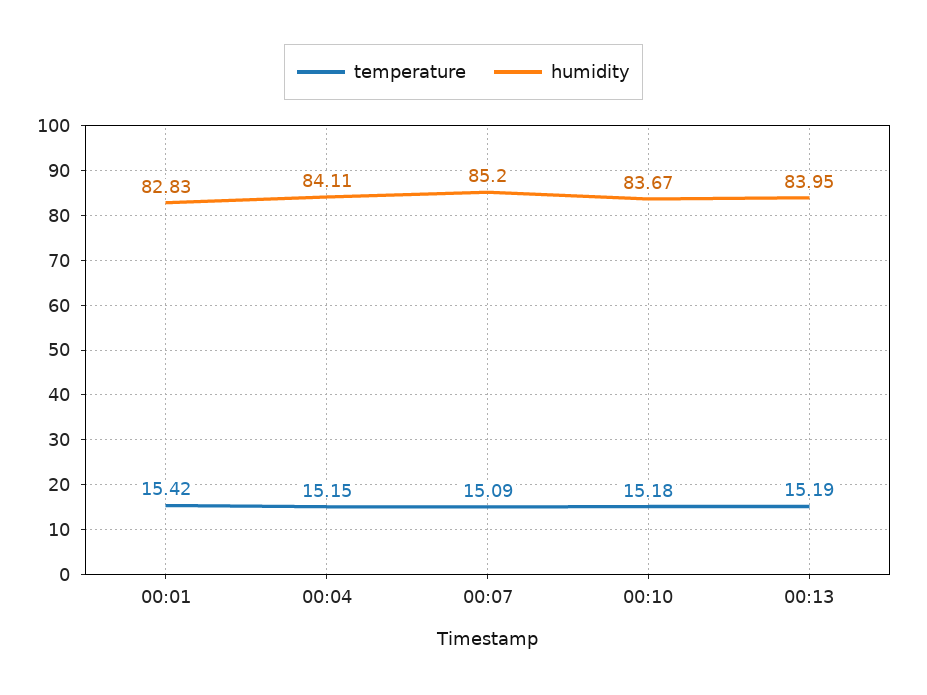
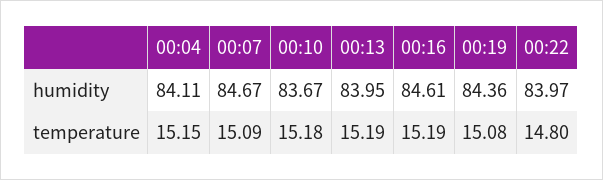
temperature, 00:01: 15.42 -> none
humidity, 00:01: 82.83 -> none
humidity, 00:07: 85.2 -> 84.67
humidity, 00:16: none -> 84.61
humidity, 00:19: none -> 84.36
humidity, 00:22: none -> 83.97
temperature, 00:16: none -> 15.19
temperature, 00:19: none -> 15.08
temperature, 00:22: none -> 14.8

